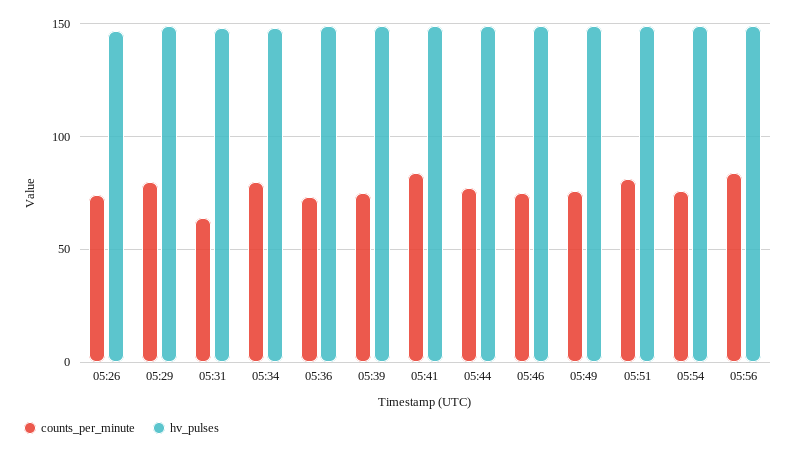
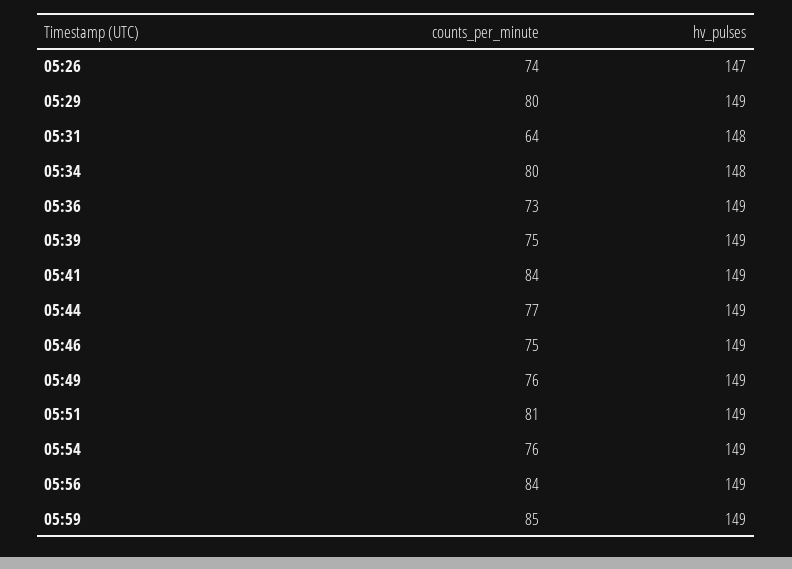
counts_per_minute, 05:59: none -> 85
hv_pulses, 05:59: none -> 149

